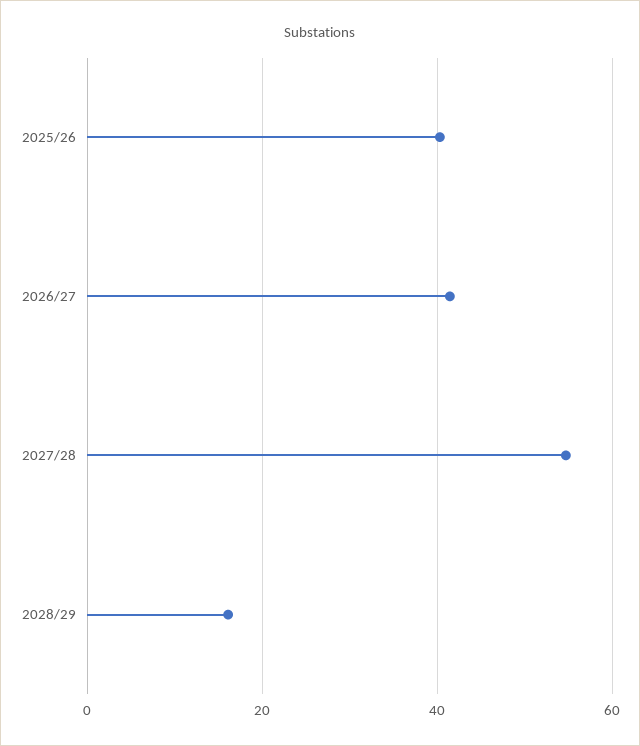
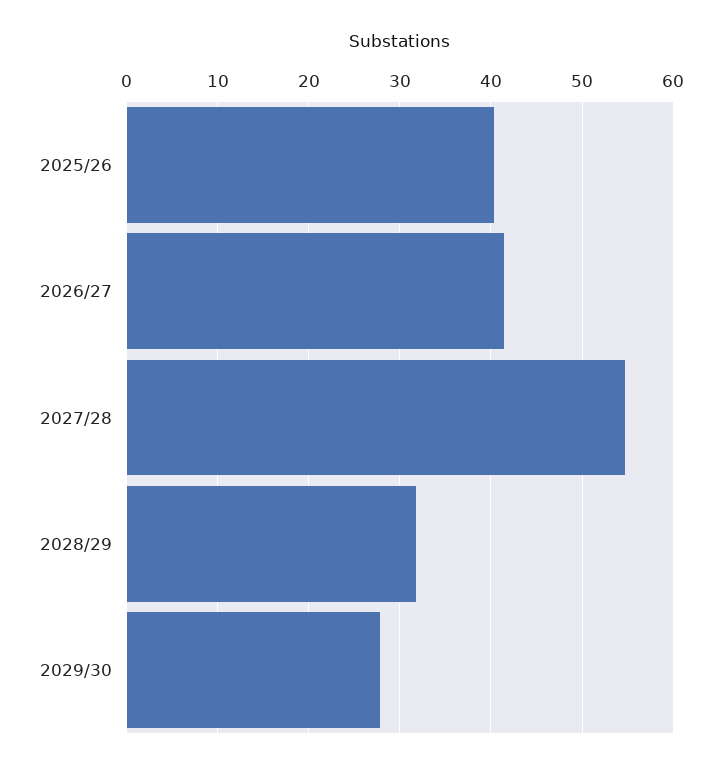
2028/29: 16 -> 32
2029/30: none -> 28

